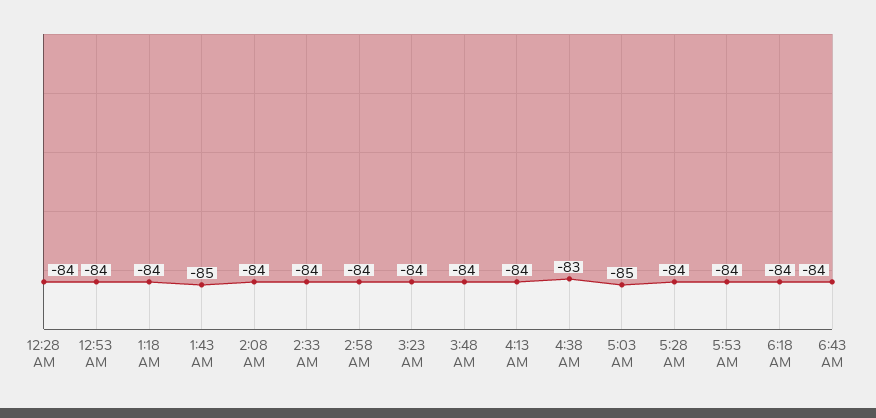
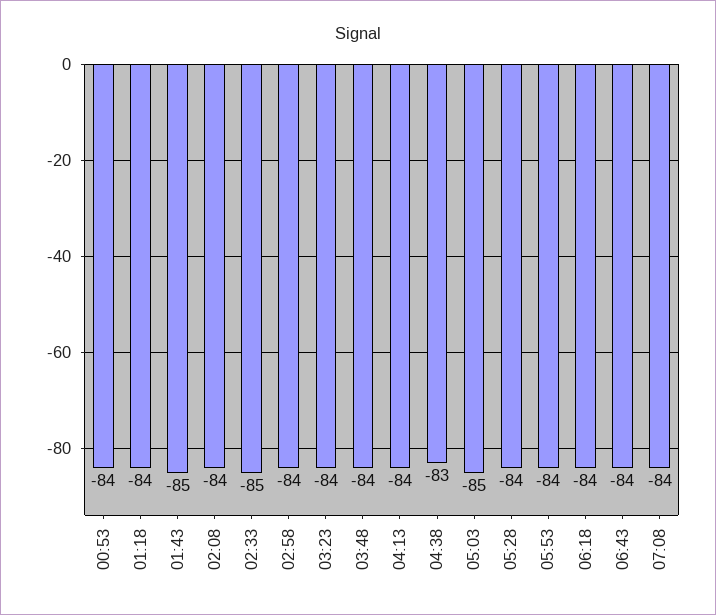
12:28 AM: -84 -> none
2:33 AM: -84 -> -85
07:08: none -> -84

